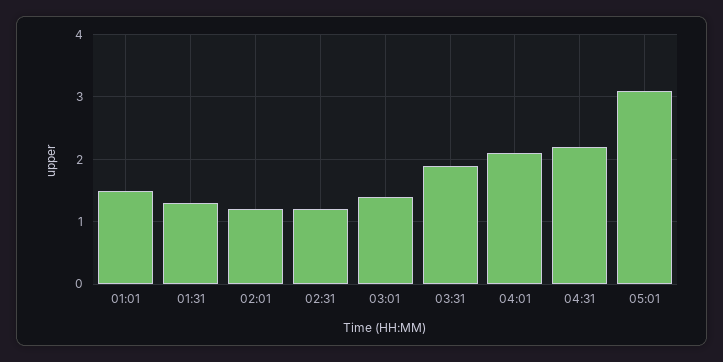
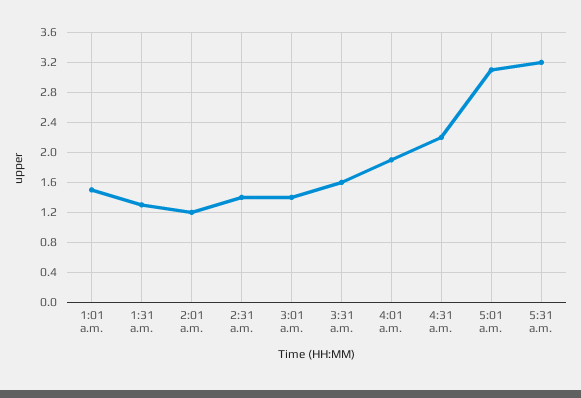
02:31: 1.2 -> 1.4
03:31: 1.9 -> 1.6
04:01: 2.1 -> 1.9
5:31 a.m.: none -> 3.2

